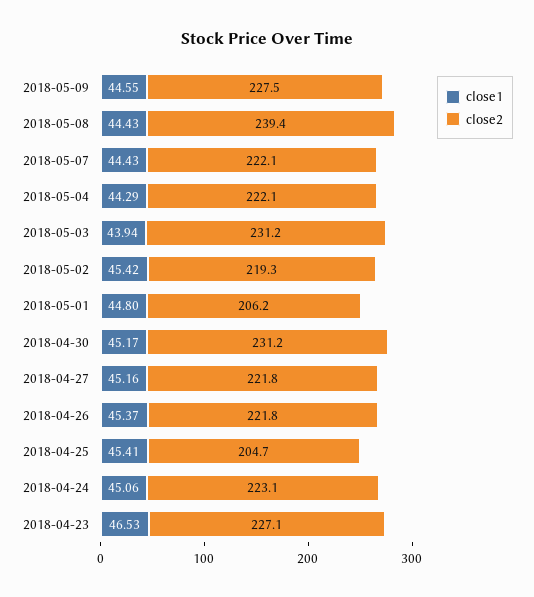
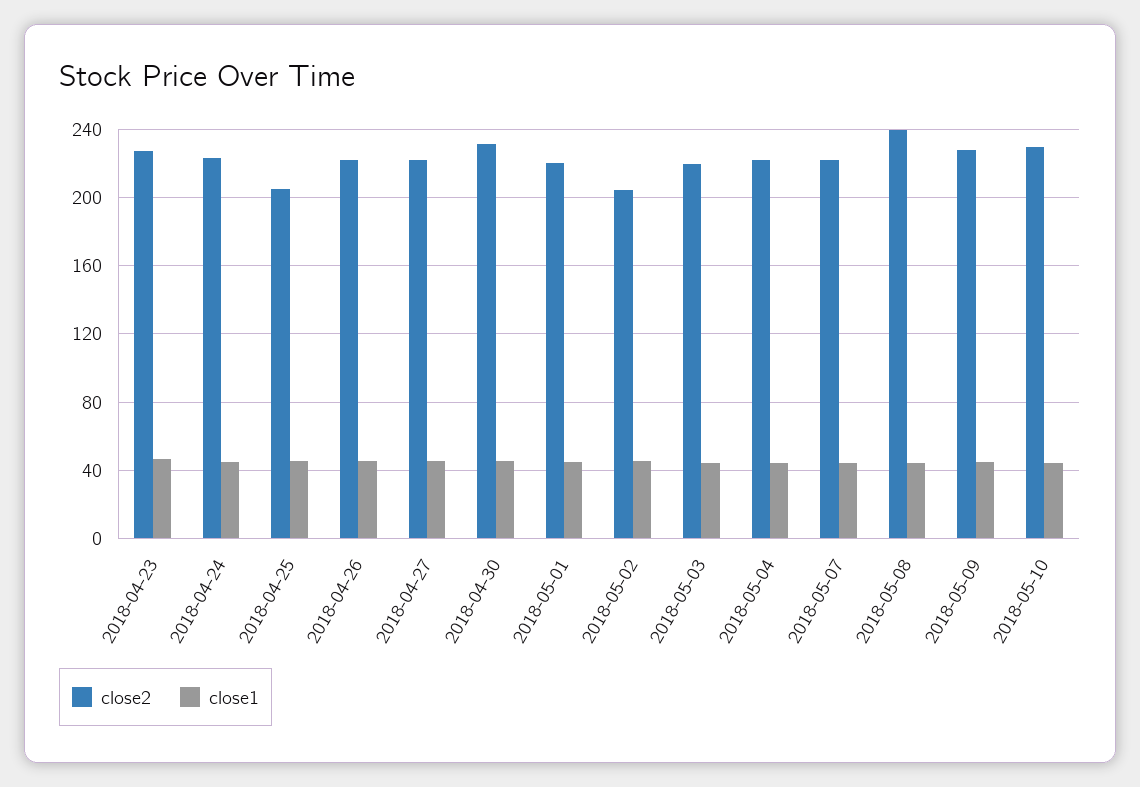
close2, 2018-05-03: 231.2 -> 220
close2, 2018-05-02: 219.3 -> 205
close2, 2018-05-01: 206.2 -> 220
close2, 2018-05-10: none -> 230
close1, 2018-05-10: none -> 45

